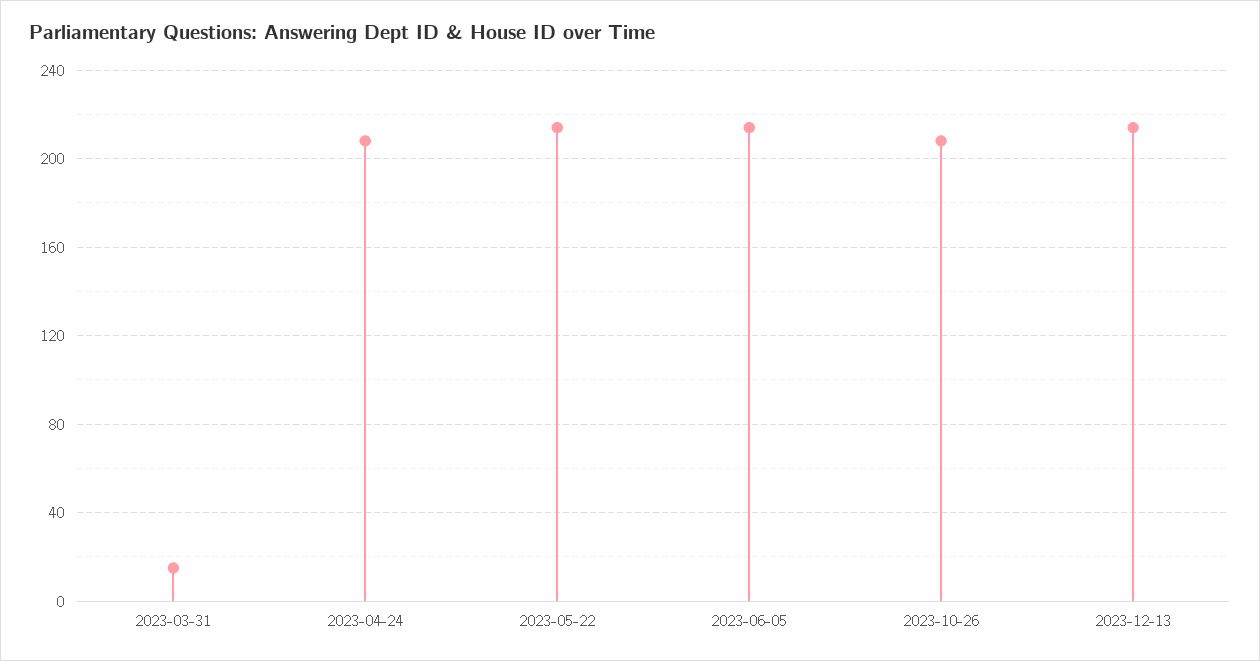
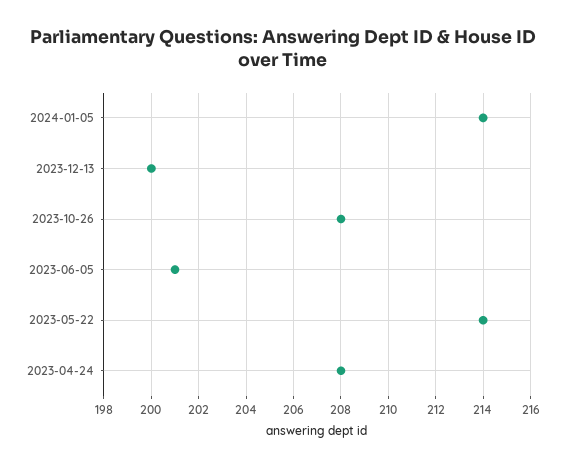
2023-03-31: 15 -> none
2023-06-05: 215 -> 201
2023-12-13: 215 -> 200
2024-01-05: none -> 214

